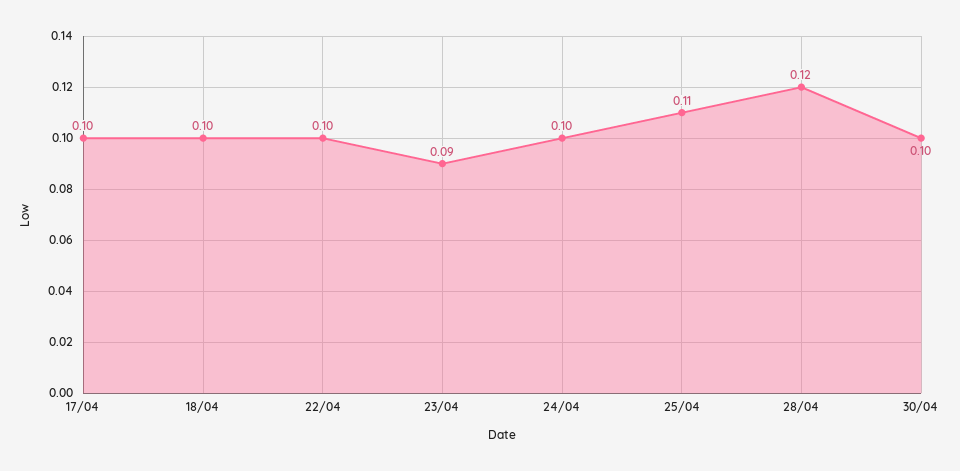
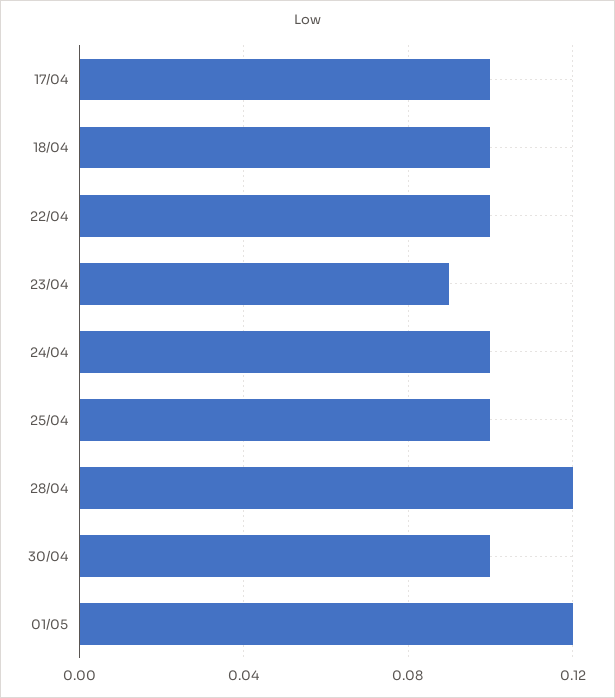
25/04: 0.11 -> 0.1
01/05: none -> 0.12

